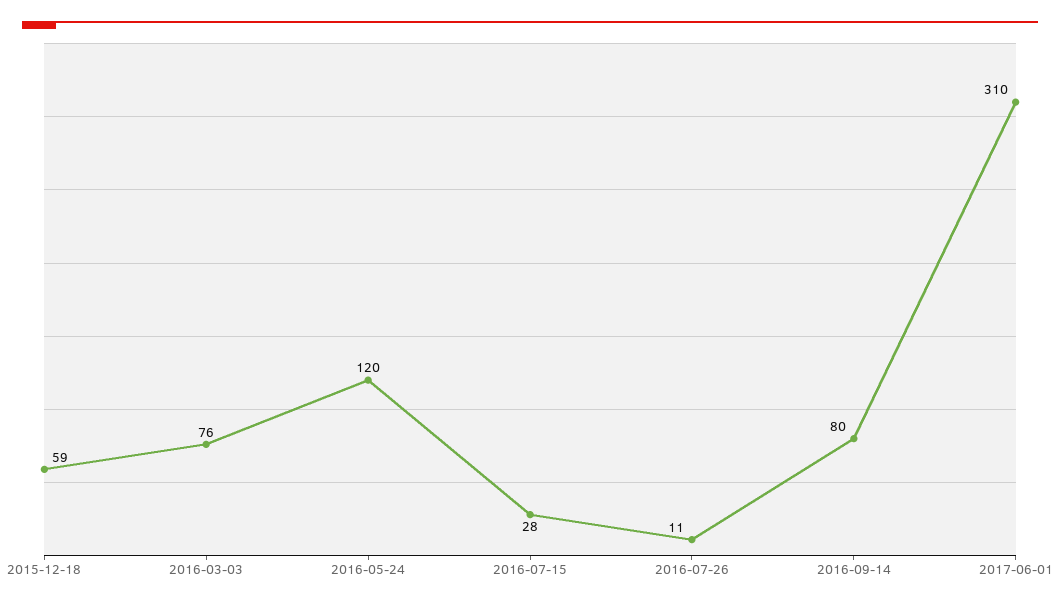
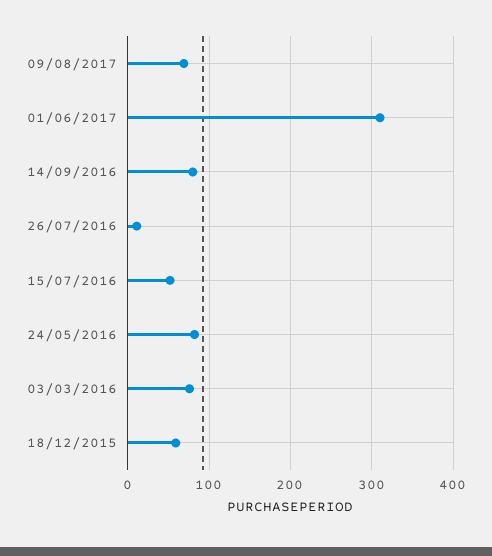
2016-05-24: 120 -> 80
2016-07-15: 28 -> 50
09/08/2017: none -> 70

